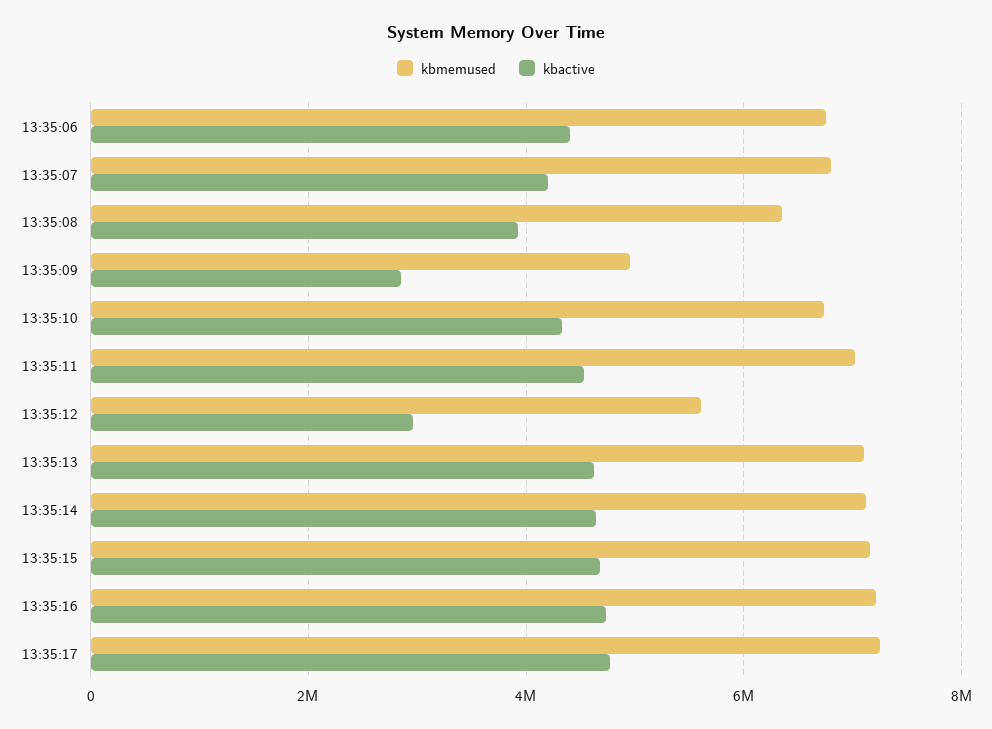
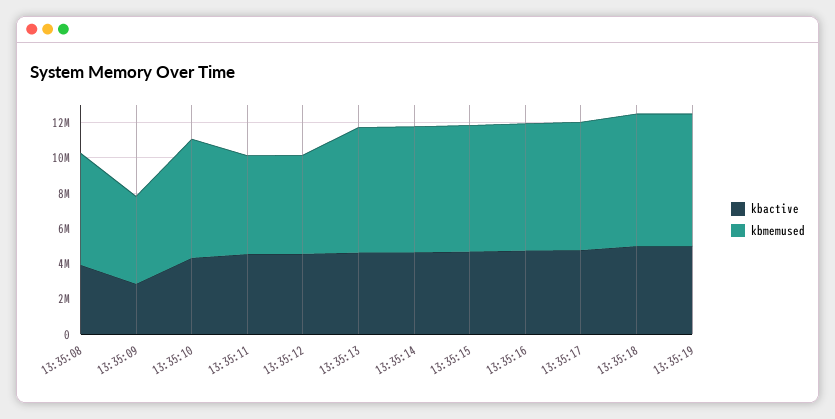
kbmemused, 13:35:06: 6800000 -> none
kbactive, 13:35:06: 4400000 -> none
kbmemused, 13:35:07: 6800000 -> none
kbactive, 13:35:07: 4200000 -> none
kbmemused, 13:35:11: 7000000 -> 5500000
kbactive, 13:35:12: 3000000 -> 4500000
kbactive, 13:35:18: none -> 5000000
kbmemused, 13:35:18: none -> 7500000
kbactive, 13:35:19: none -> 5000000
kbmemused, 13:35:19: none -> 7500000

